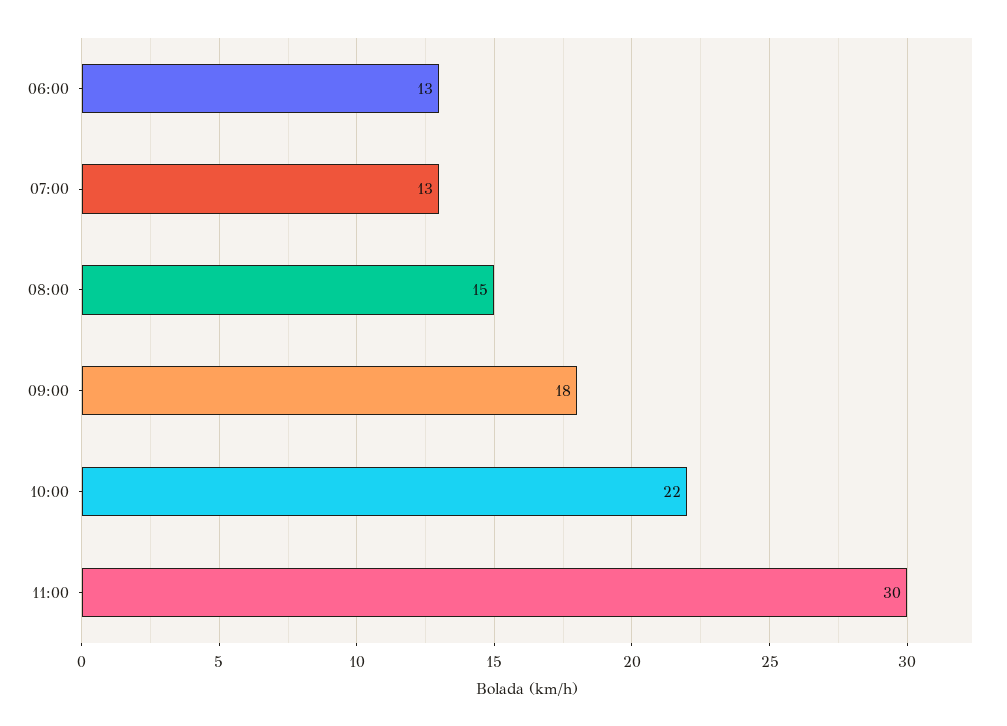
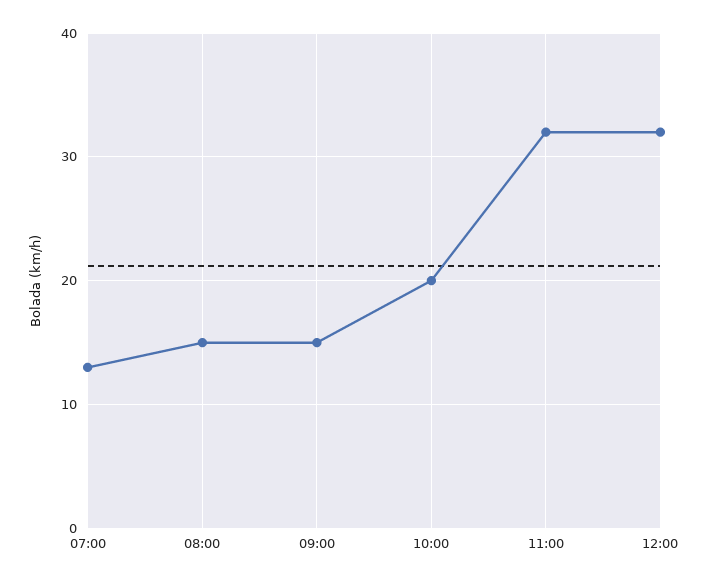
06:00: 13 -> none
09:00: 18 -> 15
10:00: 22 -> 20
11:00: 30 -> 32
12:00: none -> 32

